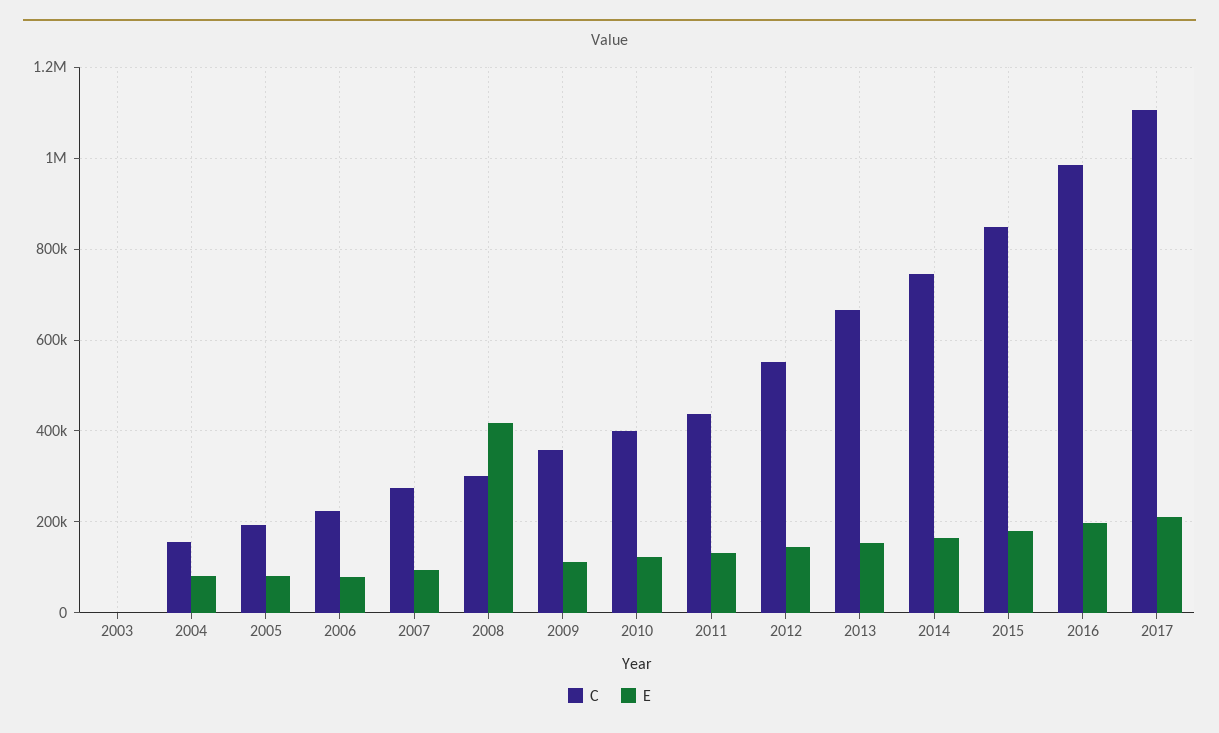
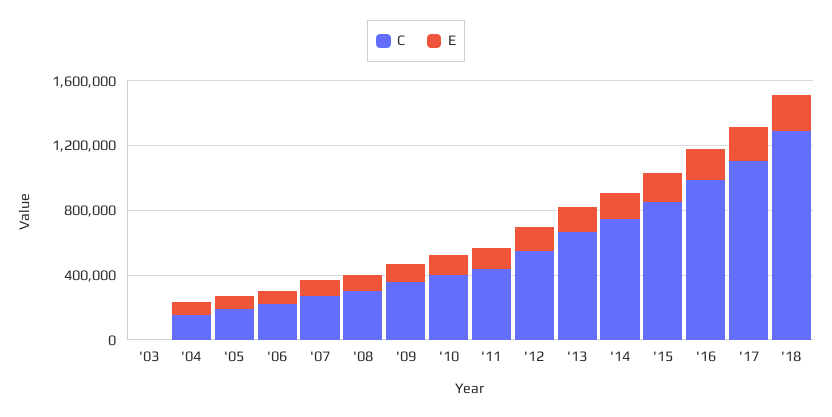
E, 2008: 420000 -> 100000
C, '18: none -> 1300000
E, '18: none -> 200000

